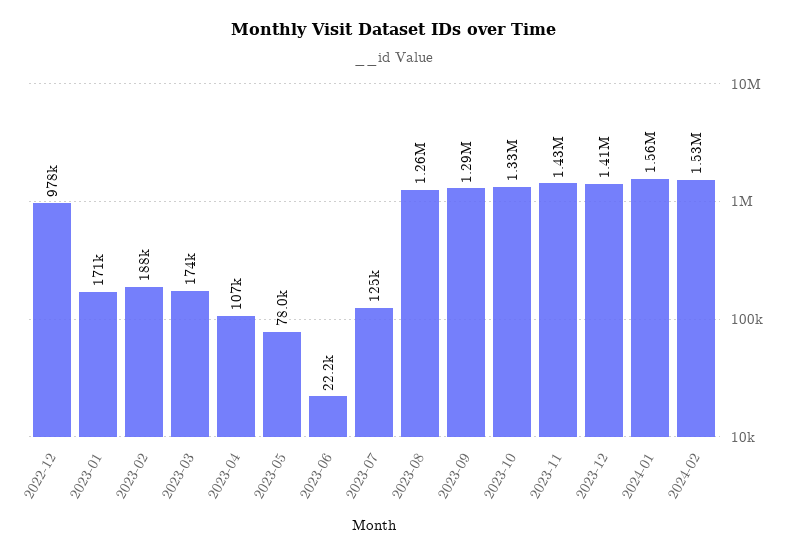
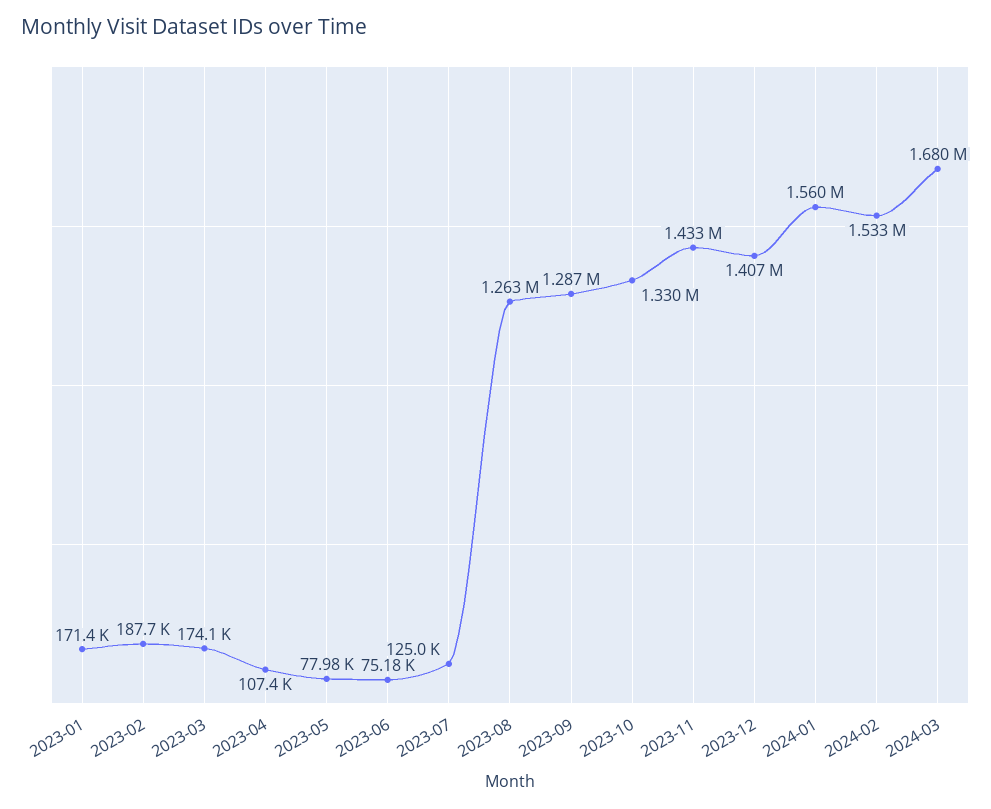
2022-12: 978000 -> none
2023-06: 22200 -> 75180
2024-03: none -> 1680000

